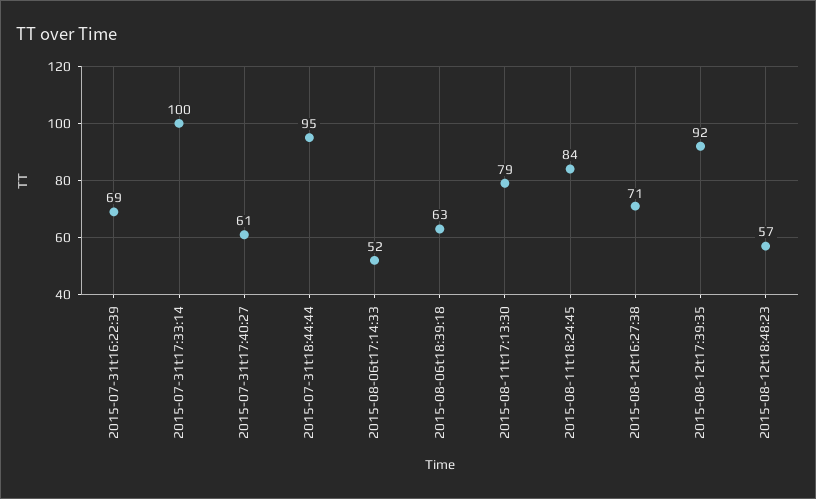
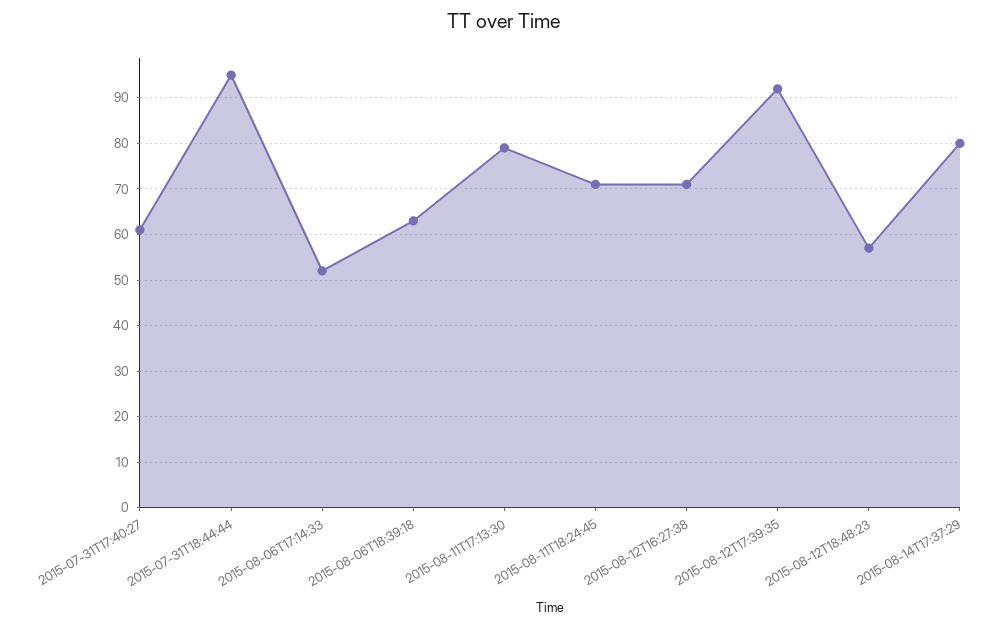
2015-07-31t16:22:39: 69 -> none
2015-07-31t17:33:14: 100 -> none
2015-08-11t18:24:45: 84 -> 70
2015-08-14T17:37:29: none -> 80

